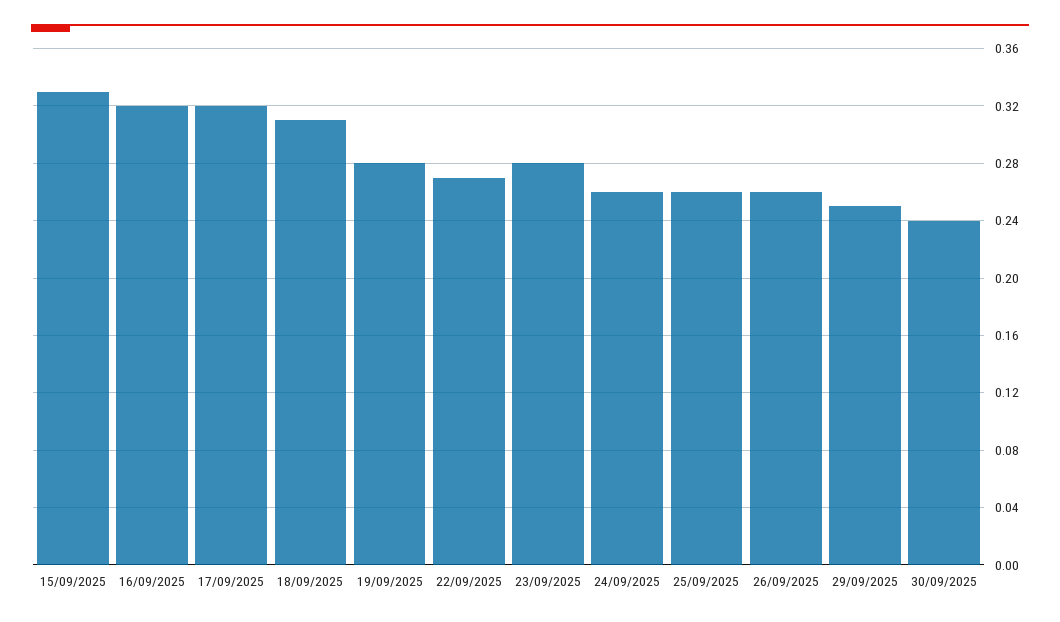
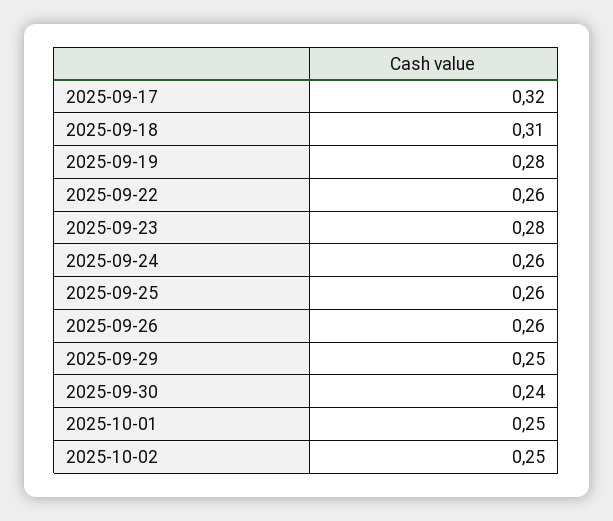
15/09/2025: 0.33 -> none
16/09/2025: 0.32 -> none
22/09/2025: 0.27 -> 0.26
2025-10-01: none -> 0.25
2025-10-02: none -> 0.25

